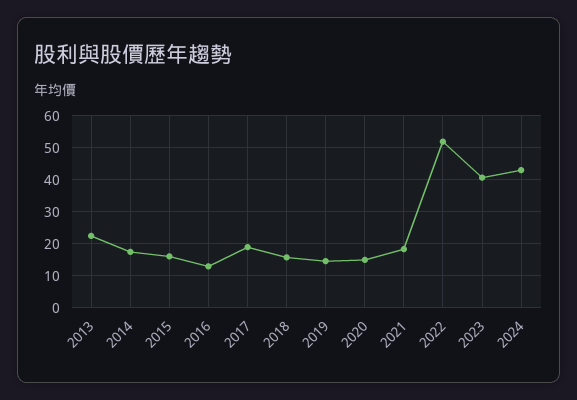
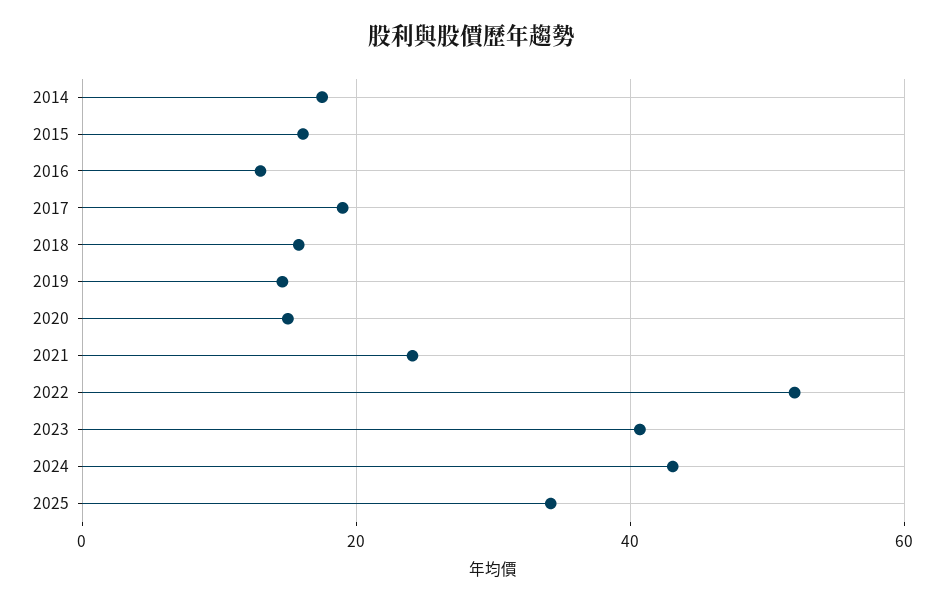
2013: 22 -> none
2021: 18 -> 24
2025: none -> 34

